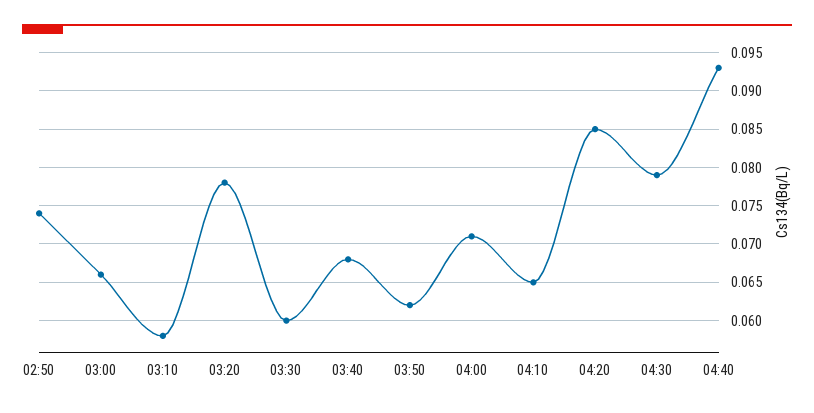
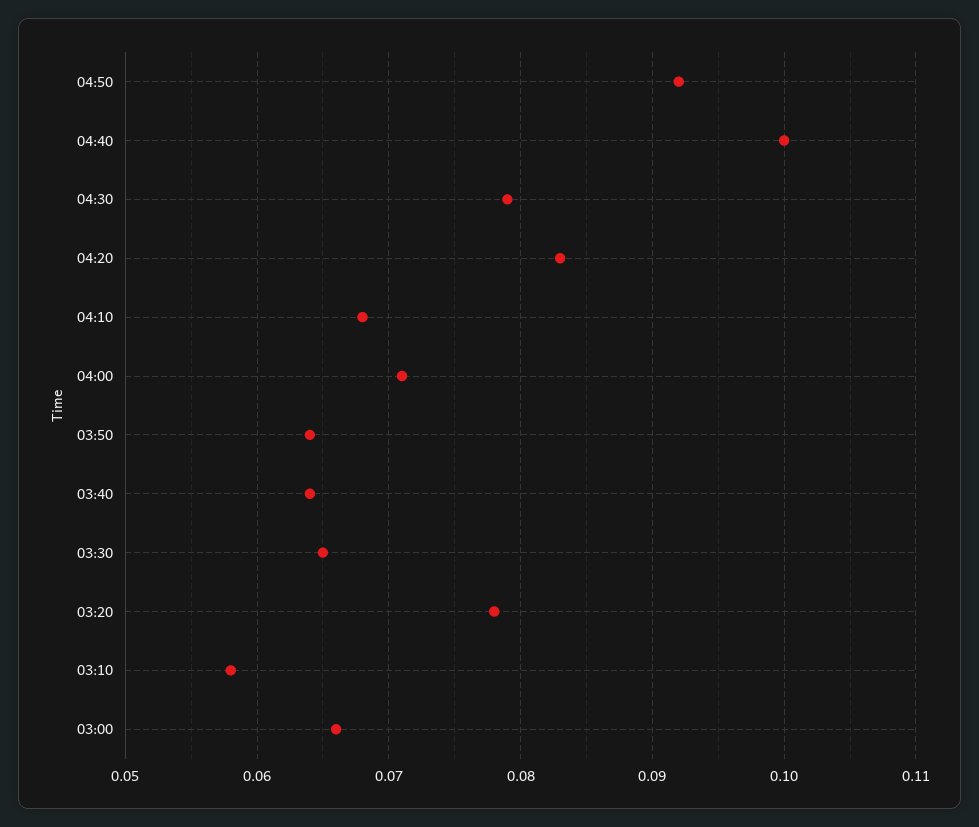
02:50: 0.074 -> none
03:30: 0.06 -> 0.065
03:40: 0.068 -> 0.064
03:50: 0.062 -> 0.064
04:10: 0.065 -> 0.068
04:20: 0.085 -> 0.083
04:40: 0.093 -> 0.1
04:50: none -> 0.092

